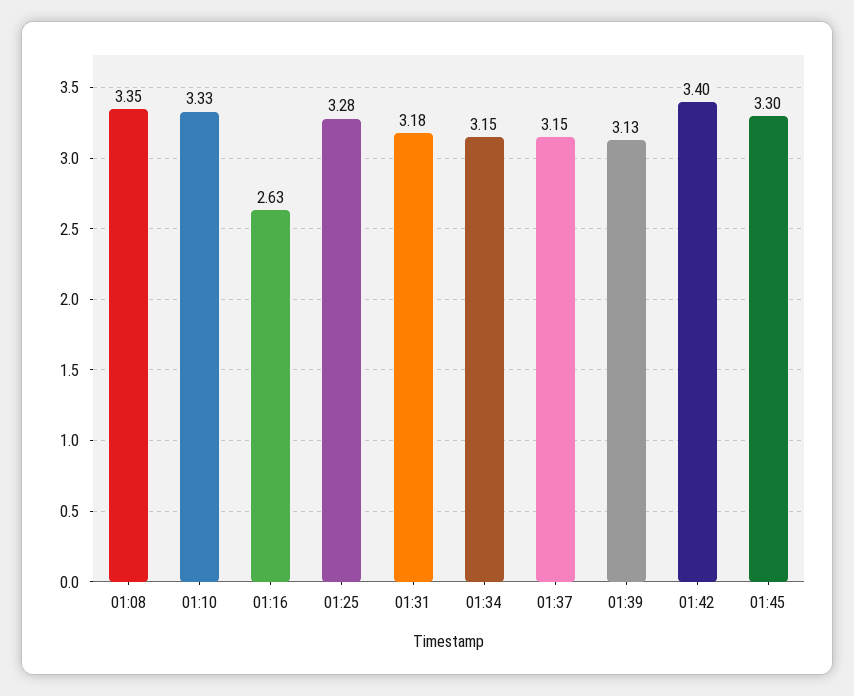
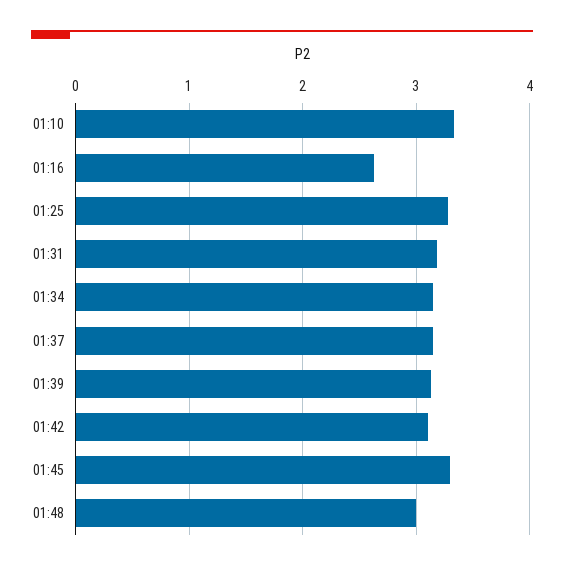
01:08: 3.35 -> none
01:42: 3.4 -> 3.1
01:48: none -> 3

